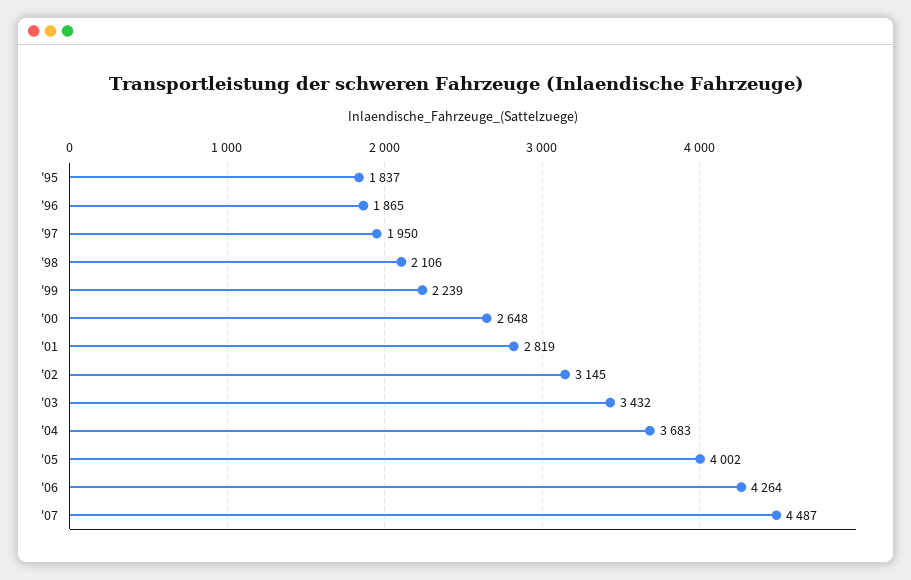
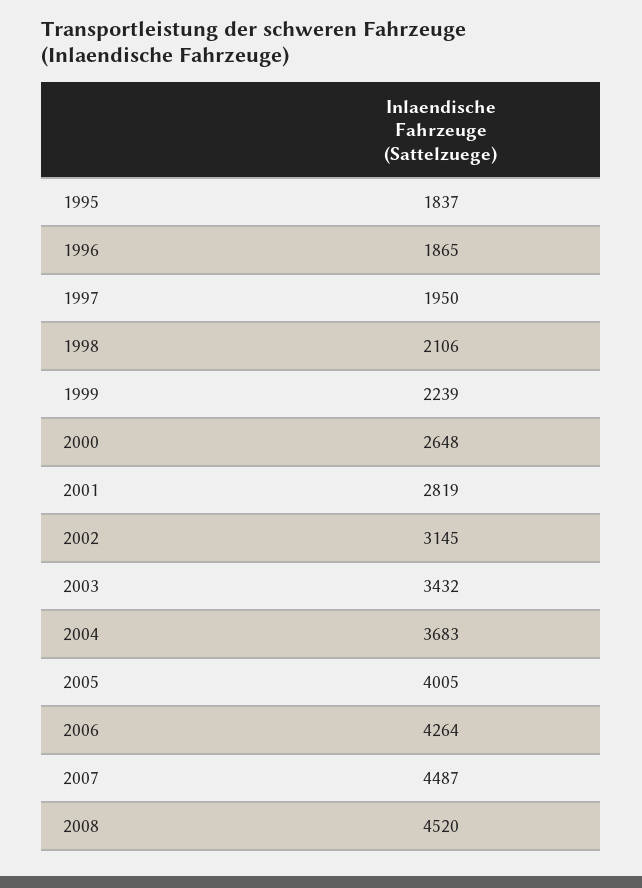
'05: 4002 -> 4005
2008: none -> 4520

